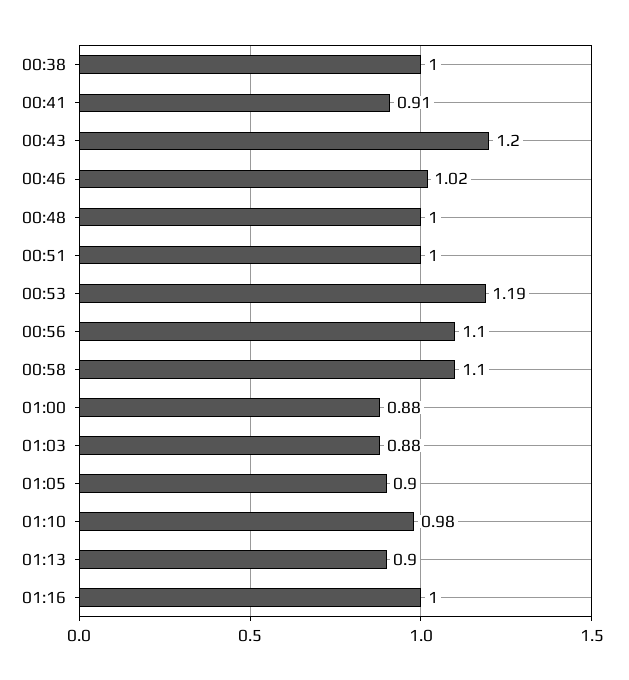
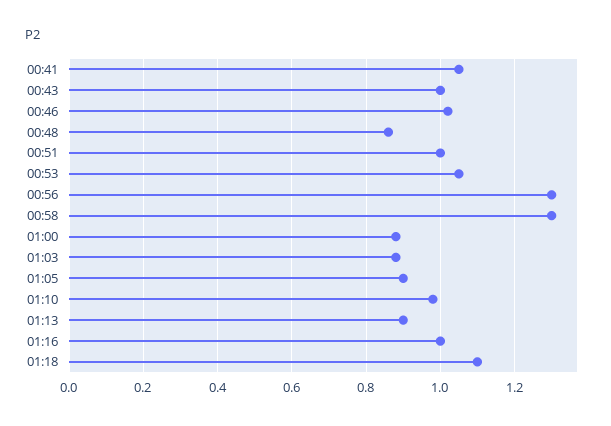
00:38: 1 -> none
00:41: 0.91 -> 1.05
00:43: 1.2 -> 1
00:48: 1 -> 0.85
00:53: 1.19 -> 1.05
00:56: 1.1 -> 1.3
00:58: 1.1 -> 1.3
01:18: none -> 1.1

